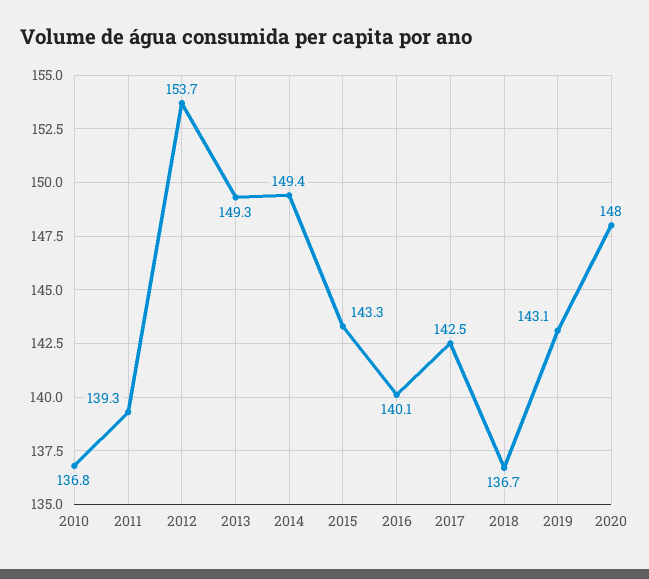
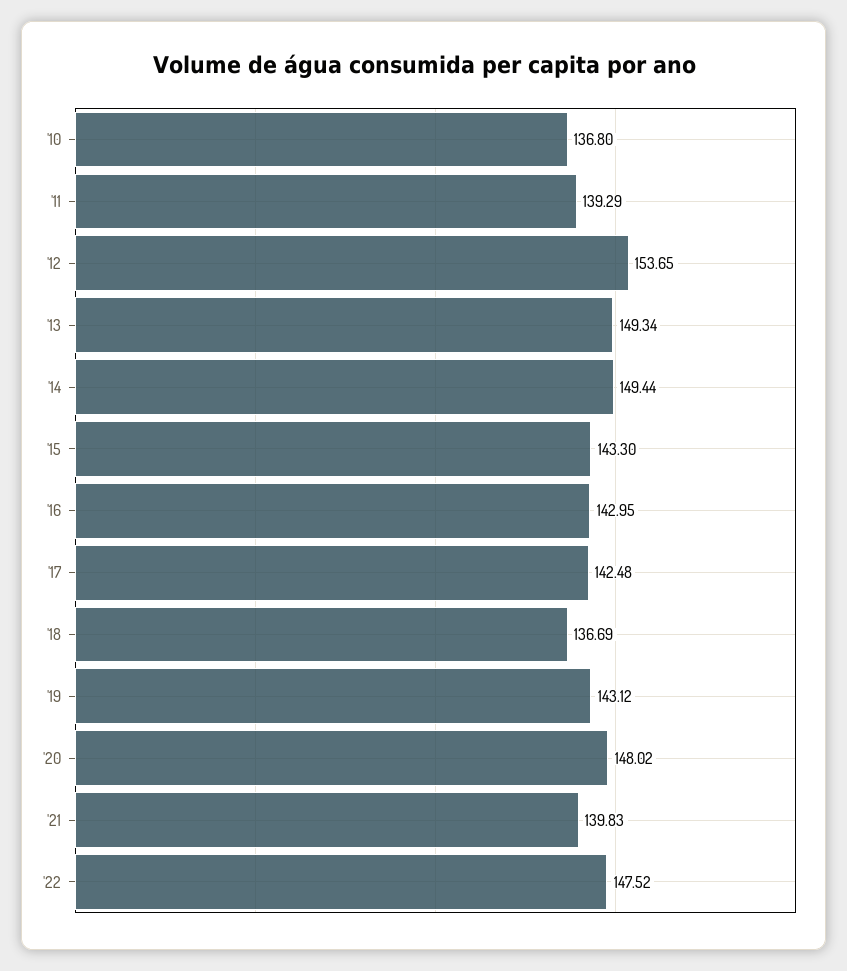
2016: 140.1 -> 142.95
'21: none -> 139.83
'22: none -> 147.52

